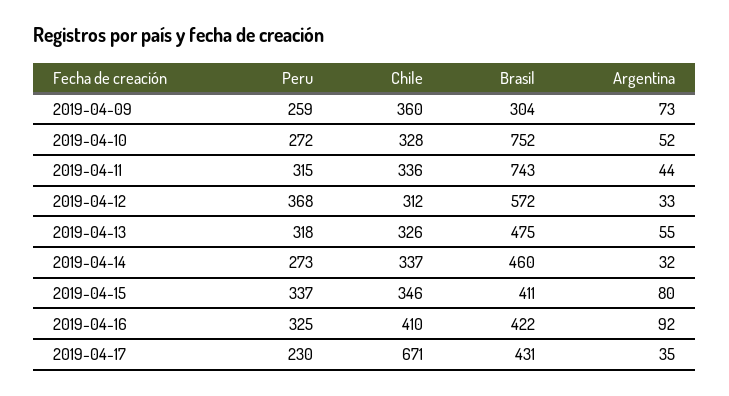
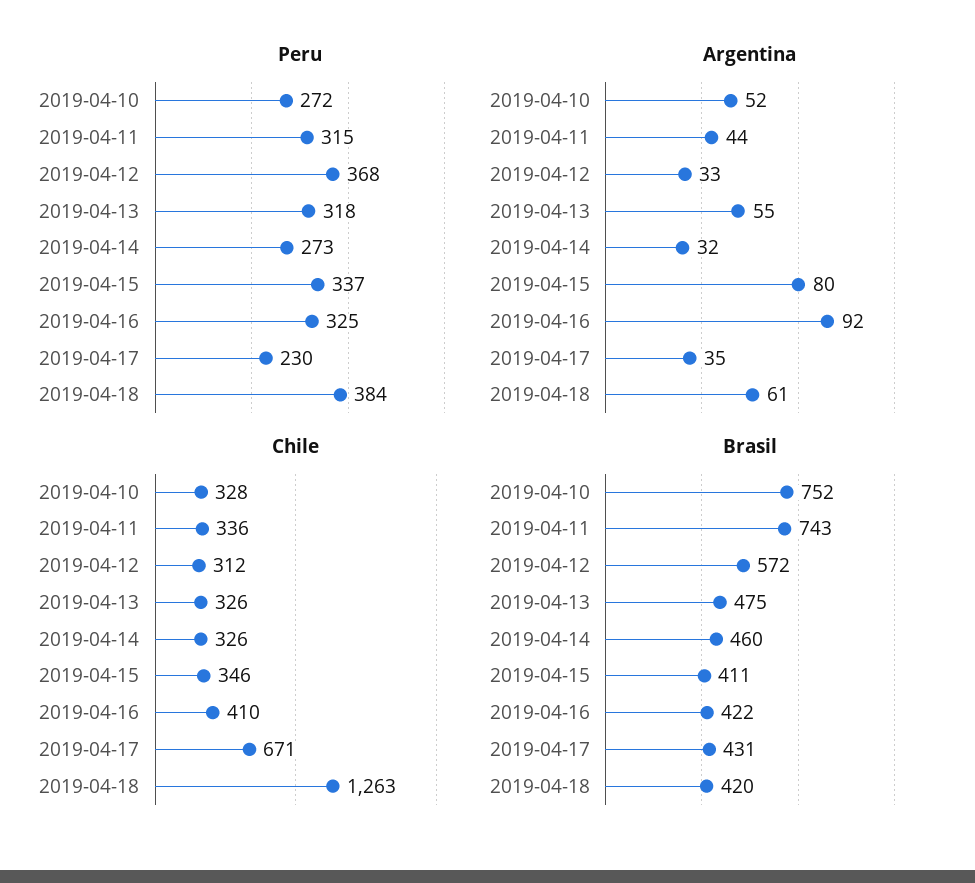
Peru, 2019-04-09: 259 -> none
Chile, 2019-04-09: 360 -> none
Brasil, 2019-04-09: 304 -> none
Argentina, 2019-04-09: 73 -> none
Chile, 2019-04-14: 337 -> 326
Peru, 2019-04-18: none -> 384
Argentina, 2019-04-18: none -> 61
Chile, 2019-04-18: none -> 1263
Brasil, 2019-04-18: none -> 420

